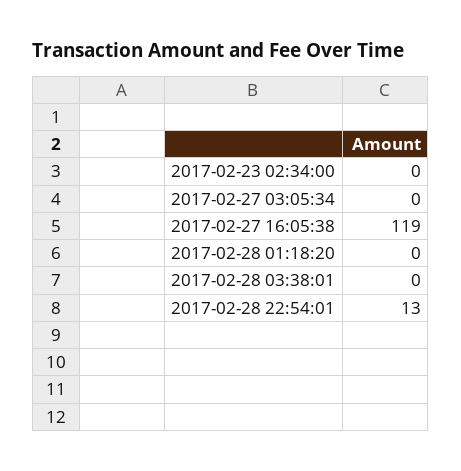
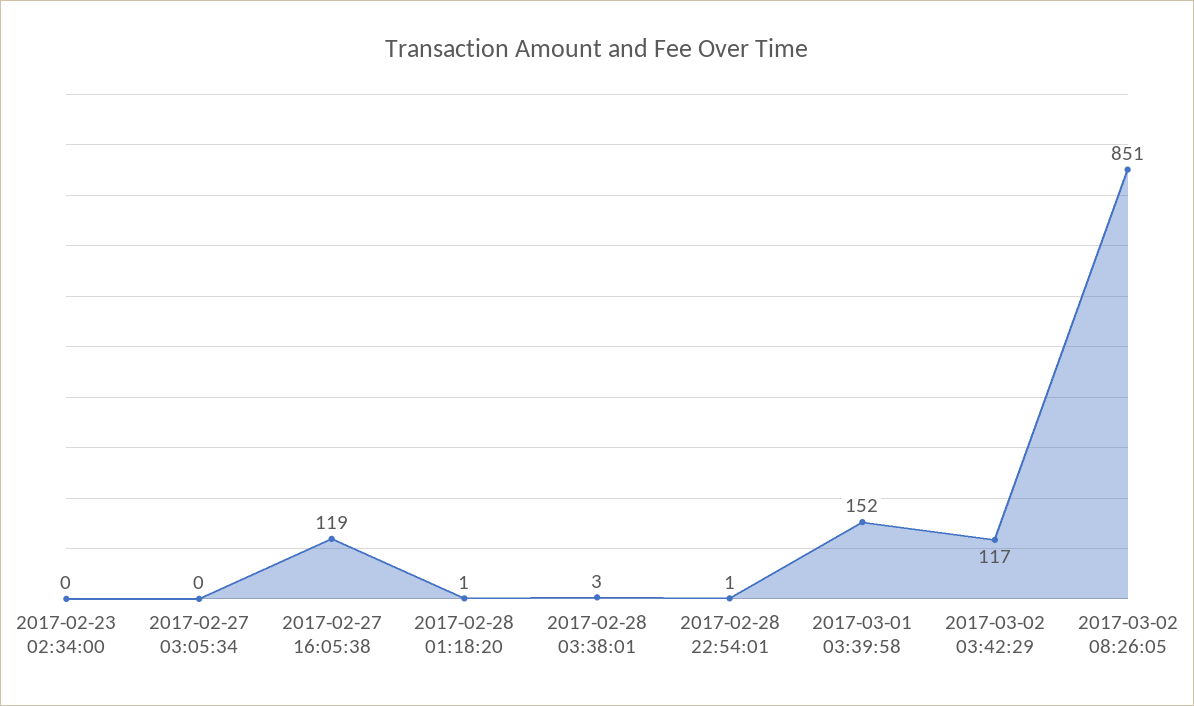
2017-02-28 01:18:20: 0 -> 1
2017-02-28 03:38:01: 0 -> 3
2017-02-28 22:54:01: 13 -> 1
2017-03-01 03:39:58: none -> 152
2017-03-02 03:42:29: none -> 117
2017-03-02 08:26:05: none -> 851

